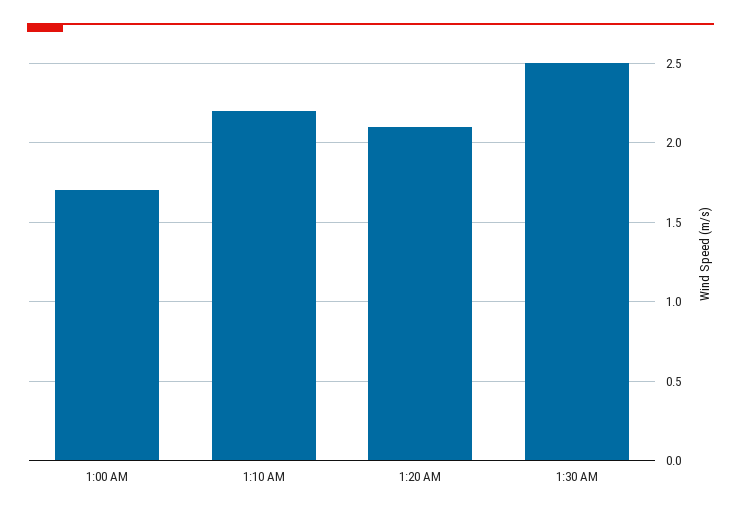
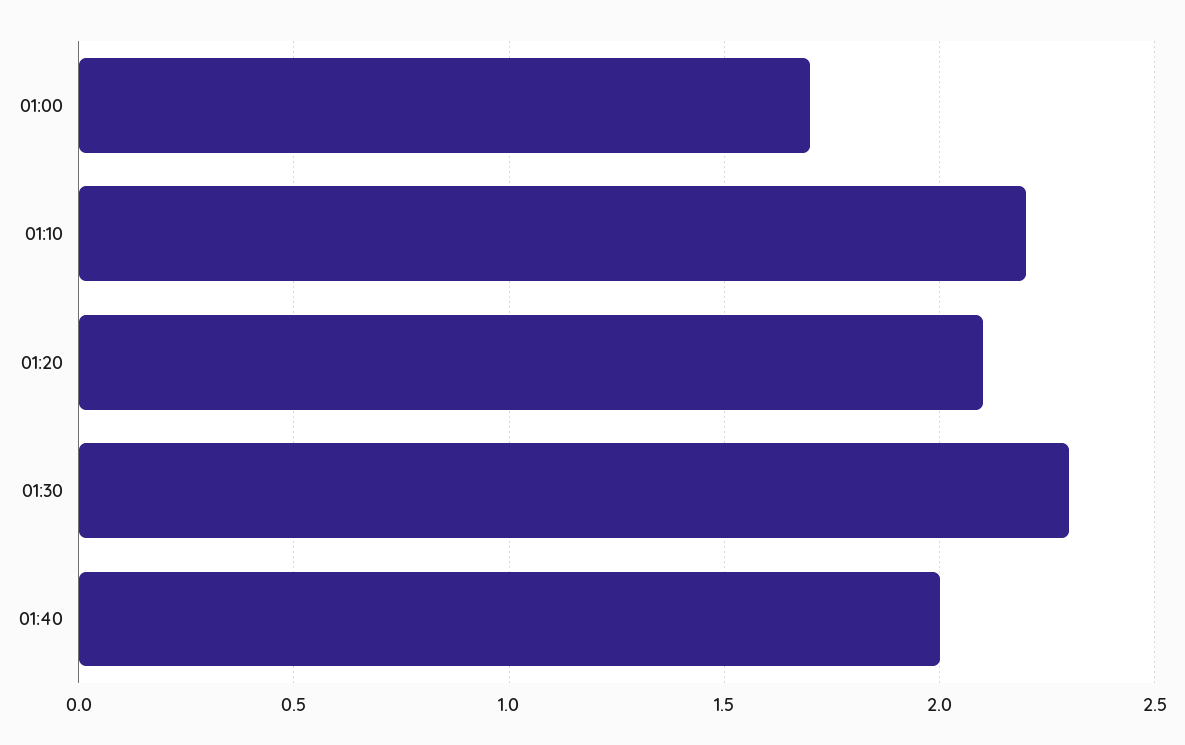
1:30 AM: 2.5 -> 2.3
01:40: none -> 2

